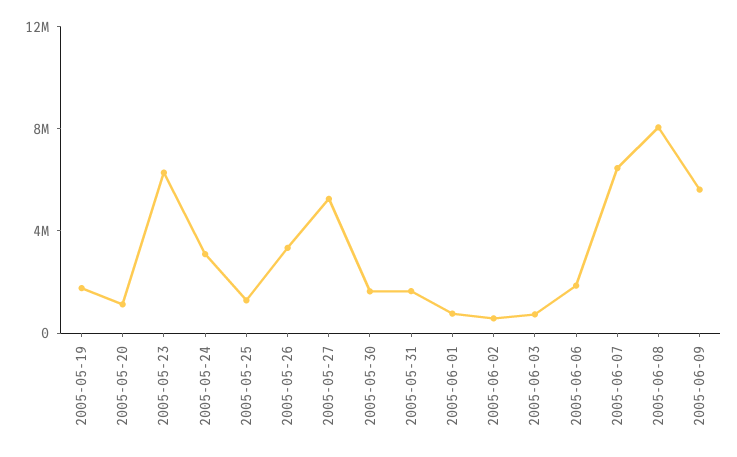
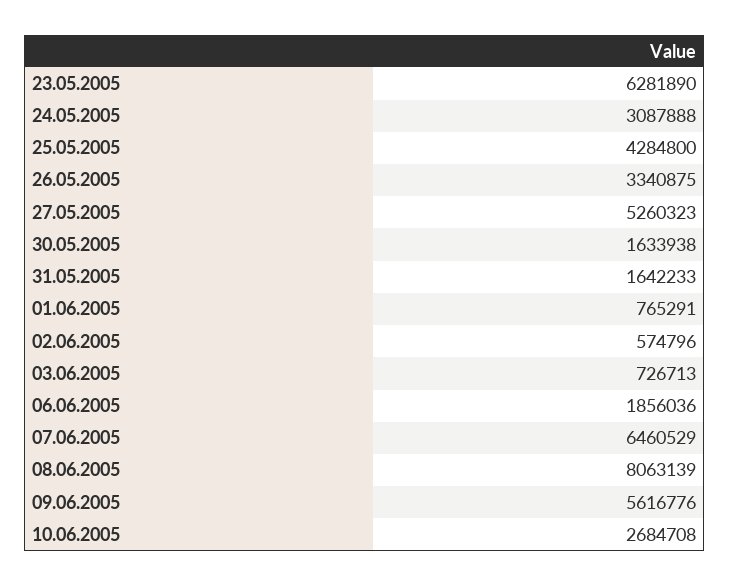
2005-05-19: 2000000 -> none
2005-05-20: 1000000 -> none
2005-05-25: 1000000 -> 4284800
10.06.2005: none -> 2684708

